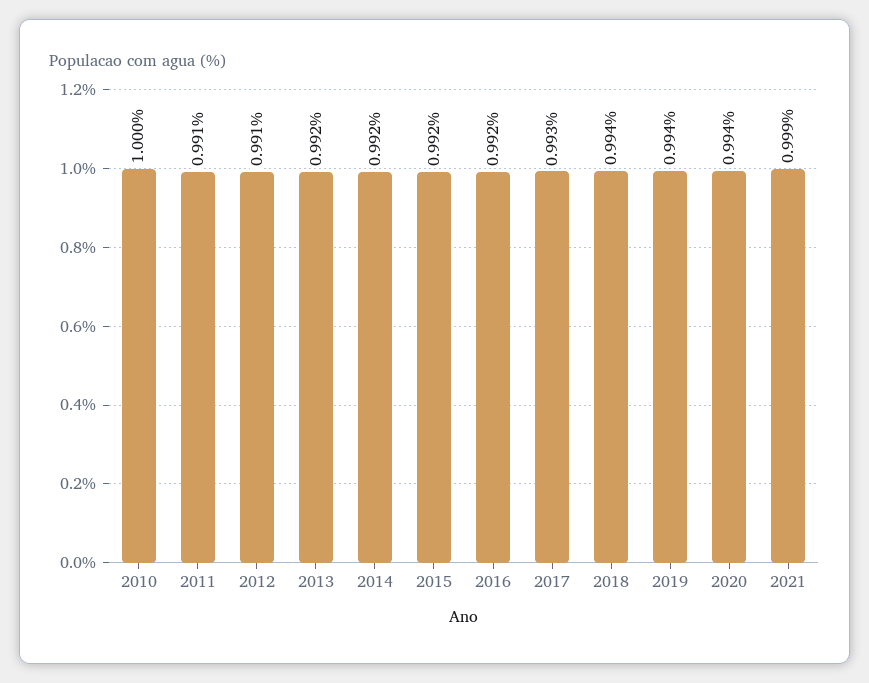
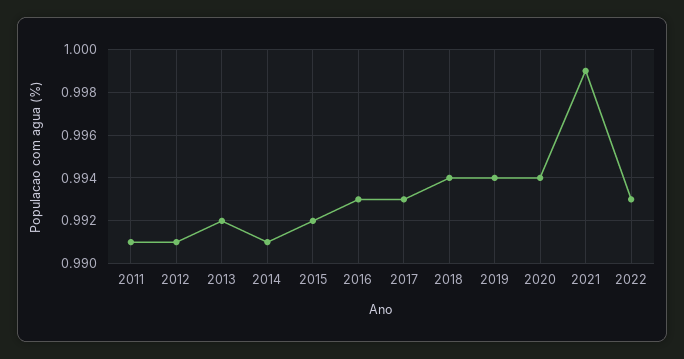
2010: 1 -> none
2014: 0.992 -> 0.991
2016: 0.992 -> 0.993
2022: none -> 0.993

